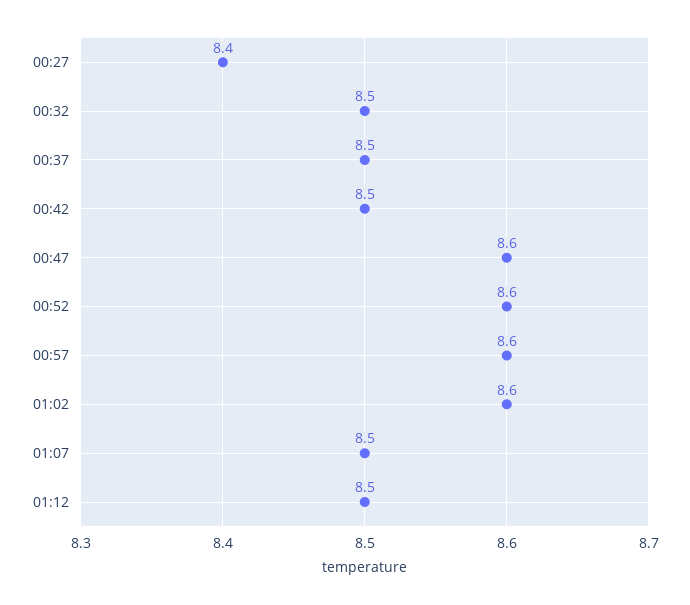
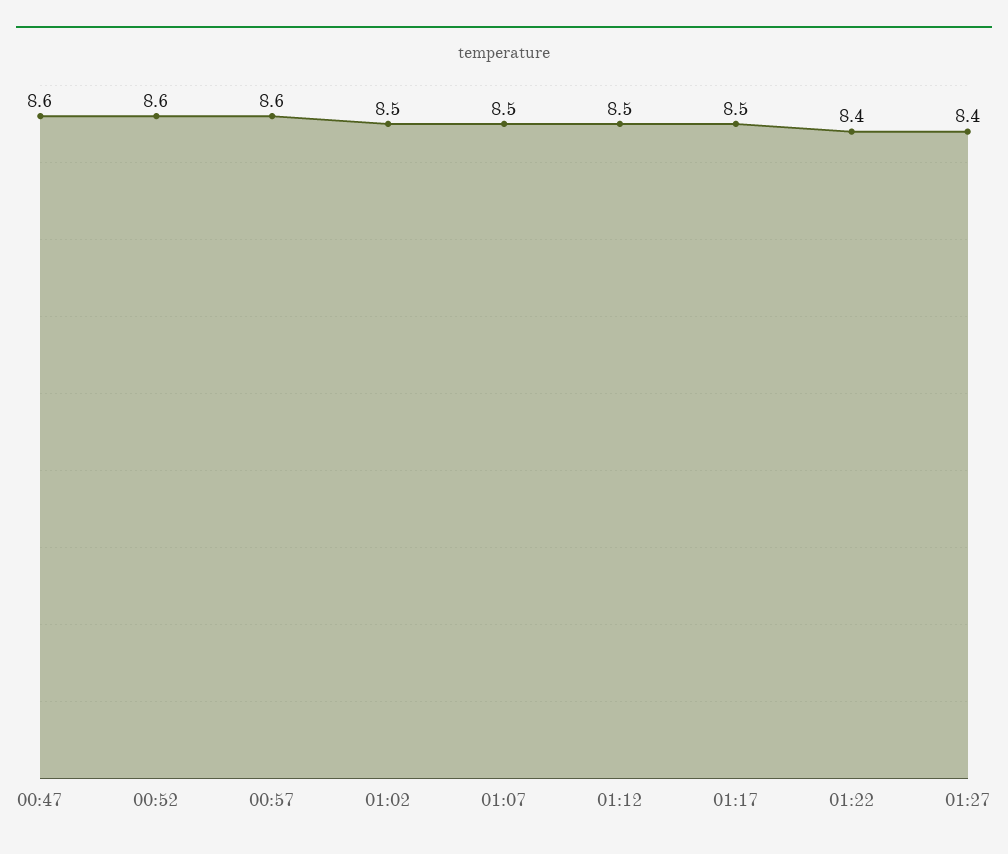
00:27: 8.4 -> none
00:32: 8.5 -> none
00:37: 8.5 -> none
00:42: 8.5 -> none
01:02: 8.6 -> 8.5
01:17: none -> 8.5
01:22: none -> 8.4
01:27: none -> 8.4

